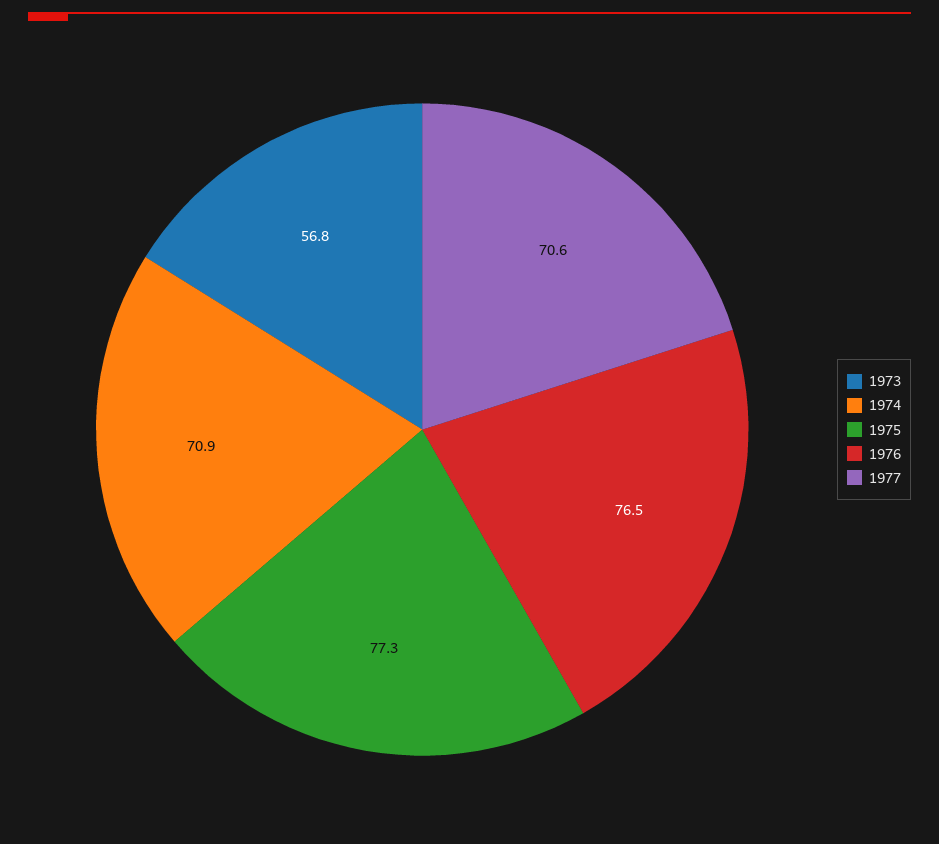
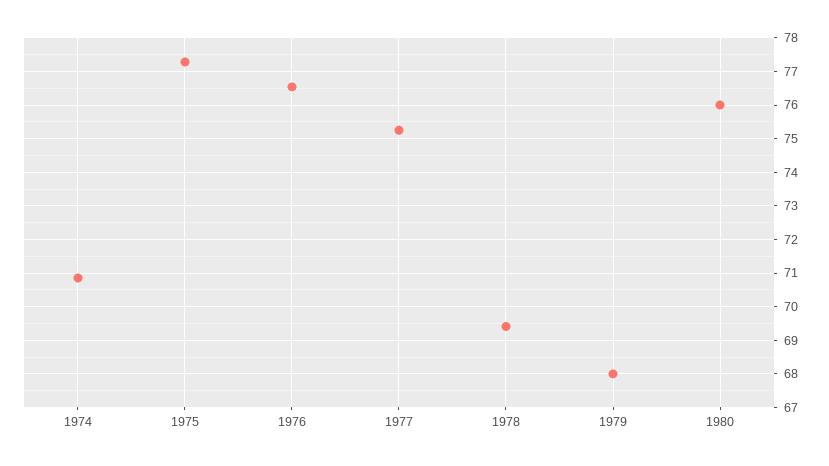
1973: 56.8 -> none
1977: 70.6 -> 75.2
1978: none -> 69.4
1979: none -> 68
1980: none -> 76

